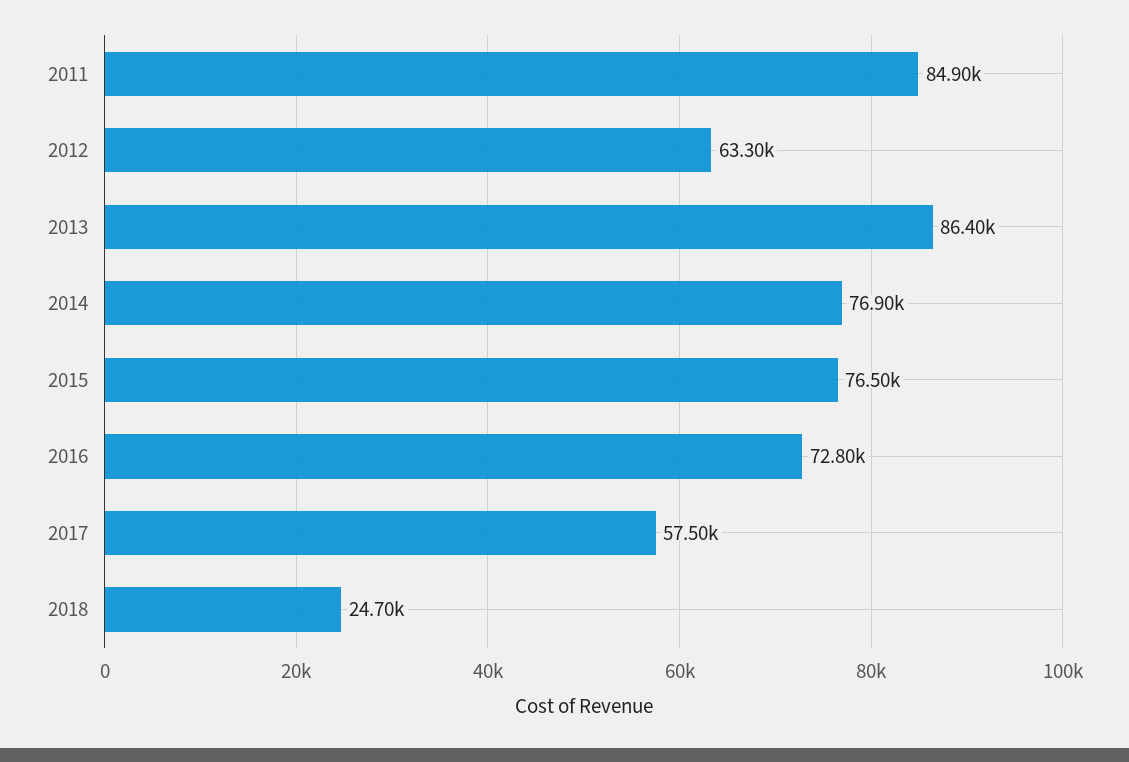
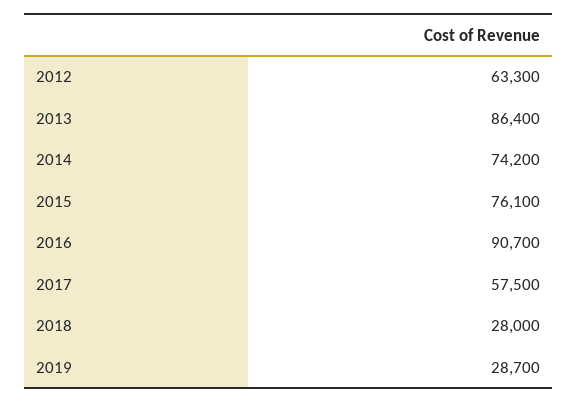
2011: 84900 -> none
2014: 76900 -> 74200
2015: 76500 -> 76100
2016: 72800 -> 90700
2018: 24700 -> 28000
2019: none -> 28700

